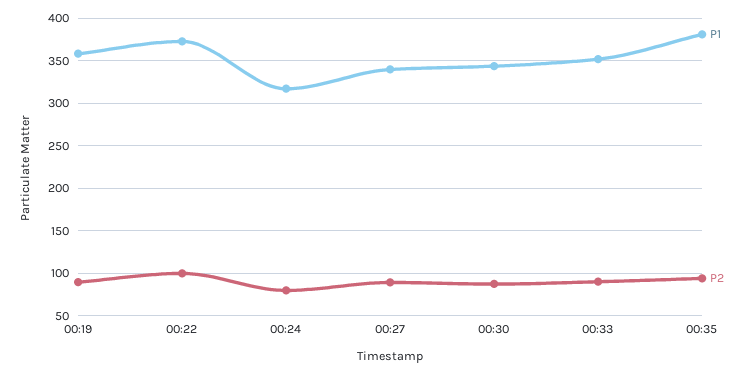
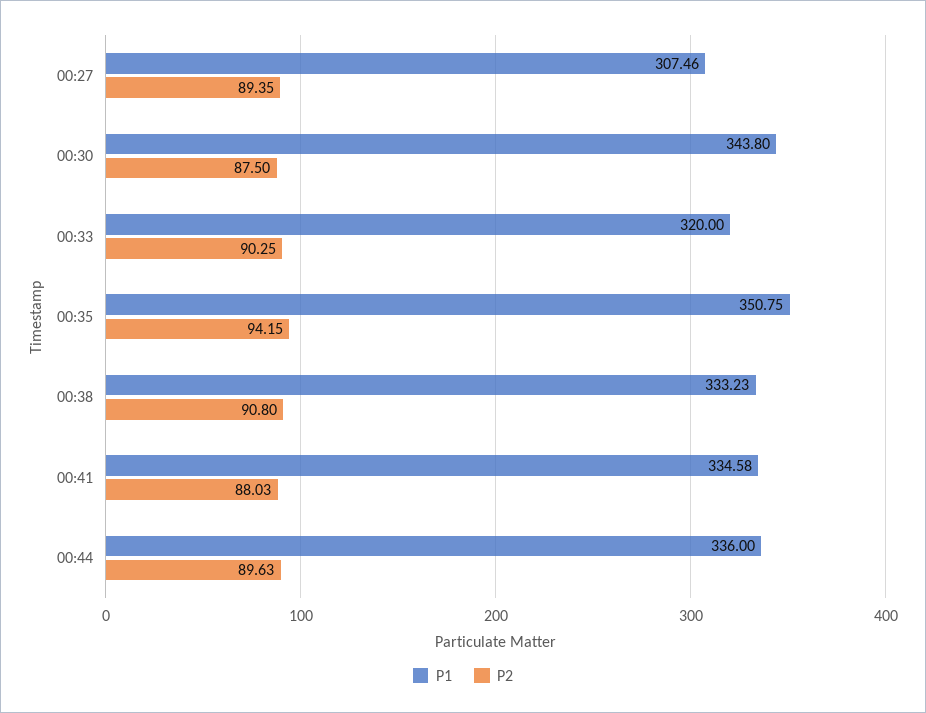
P1, 00:19: 360 -> none
P2, 00:19: 90 -> none
P1, 00:22: 370 -> none
P2, 00:22: 100 -> none
P1, 00:24: 320 -> none
P2, 00:24: 80 -> none
P1, 00:27: 340 -> 307.46
P1, 00:33: 350 -> 320
P1, 00:35: 380 -> 350.75
P1, 00:38: none -> 333.23
P2, 00:38: none -> 90.8
P1, 00:41: none -> 334.58
P2, 00:41: none -> 88.03
P1, 00:44: none -> 336
P2, 00:44: none -> 89.63

